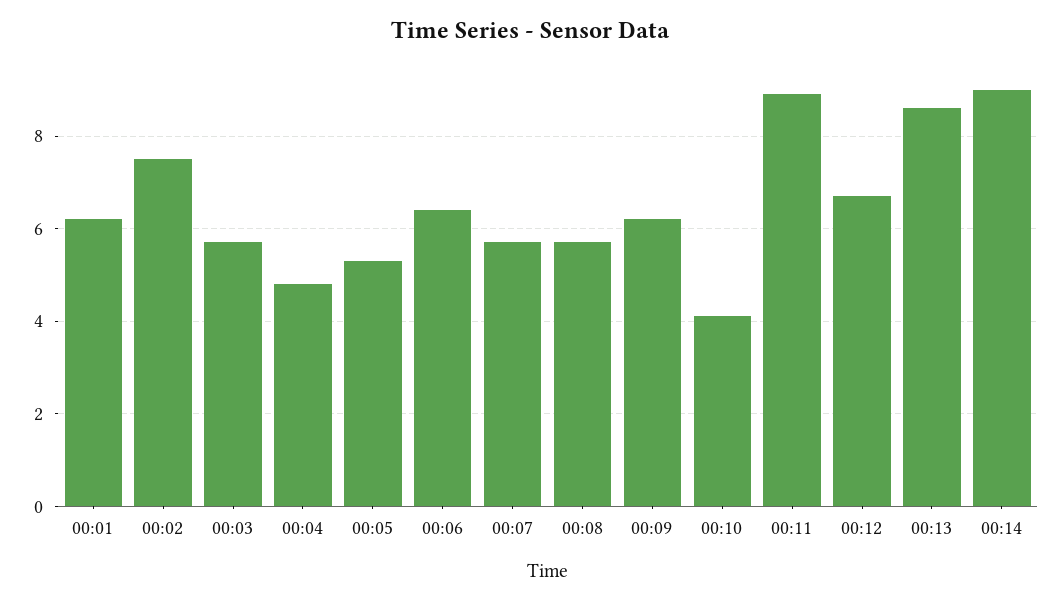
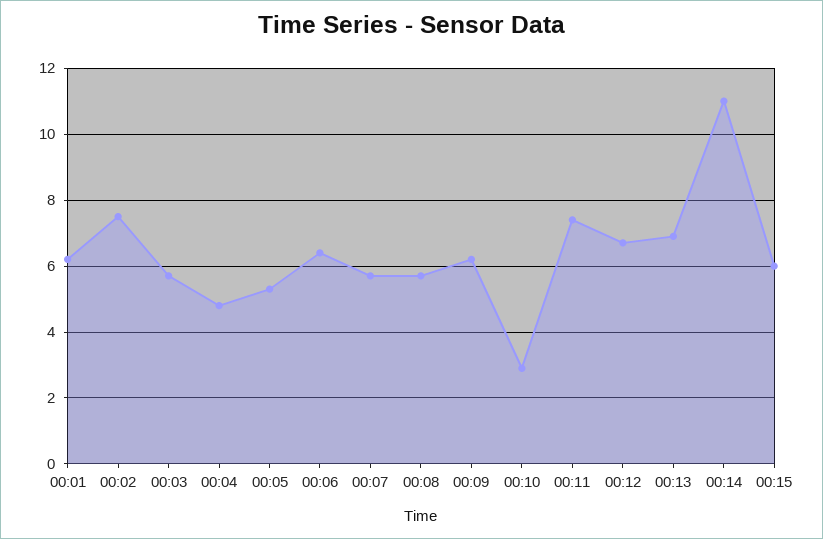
00:10: 4 -> 3
00:11: 9 -> 7.5
00:13: 8.5 -> 7
00:14: 9 -> 11
00:15: none -> 6

